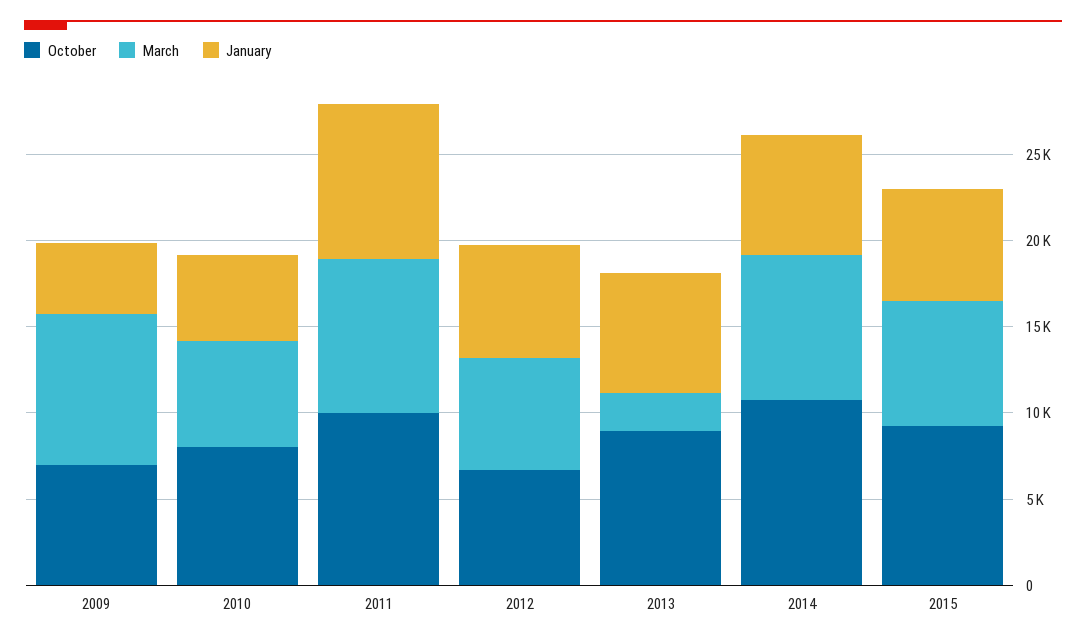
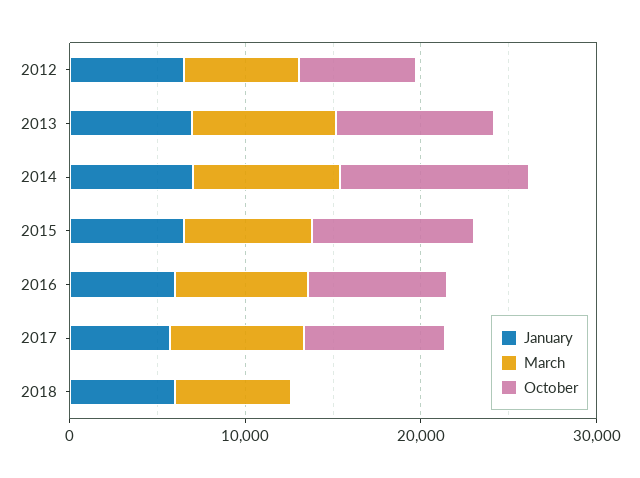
October, 2009: 7000 -> none
March, 2009: 9000 -> none
January, 2009: 4000 -> none
October, 2010: 8000 -> none
March, 2010: 6000 -> none
January, 2010: 5000 -> none
October, 2011: 10000 -> none
March, 2011: 9000 -> none
January, 2011: 9000 -> none
March, 2013: 2000 -> 8000
January, 2016: none -> 6000
March, 2016: none -> 8000
October, 2016: none -> 8000
January, 2017: none -> 6000
March, 2017: none -> 8000
October, 2017: none -> 8000
January, 2018: none -> 6000
March, 2018: none -> 6000
October, 2018: none -> 0

